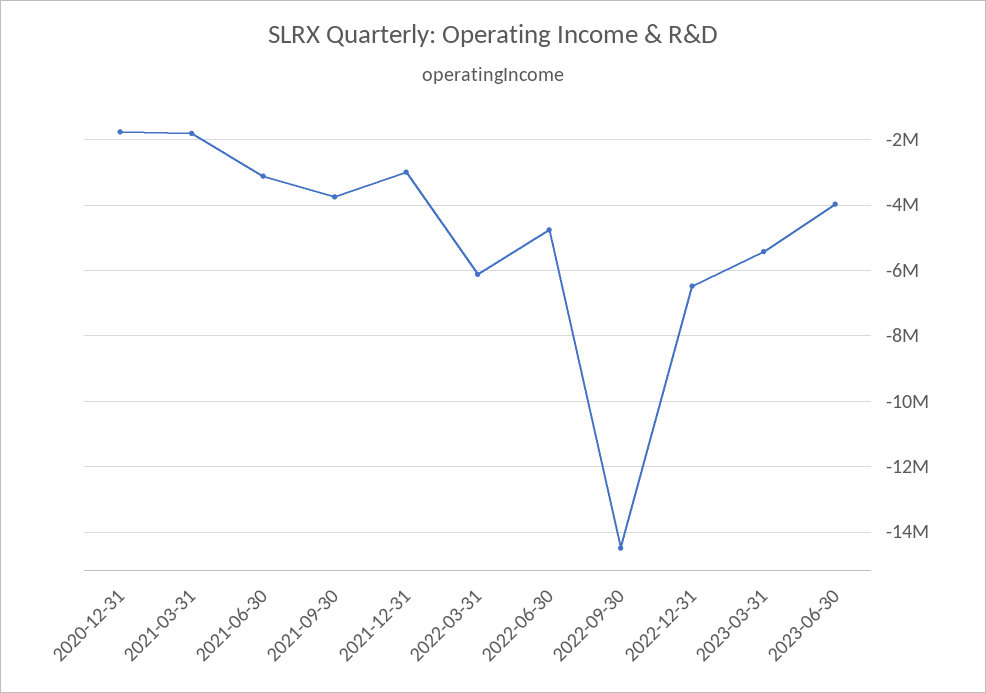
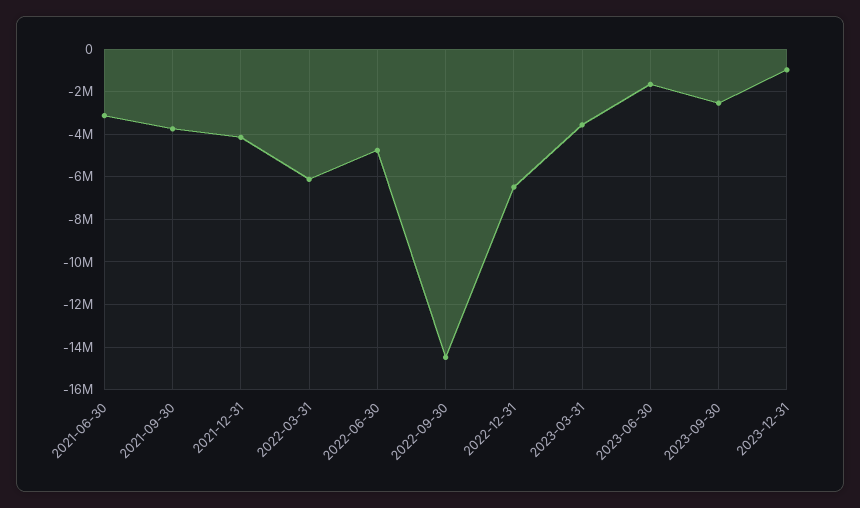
2020-12-31: -1800000 -> none
2021-03-31: -1800000 -> none
2021-12-31: -3000000 -> -4000000
2023-03-31: -5400000 -> -3500000
2023-06-30: -4000000 -> -1500000
2023-09-30: none -> -2500000
2023-12-31: none -> -1000000

